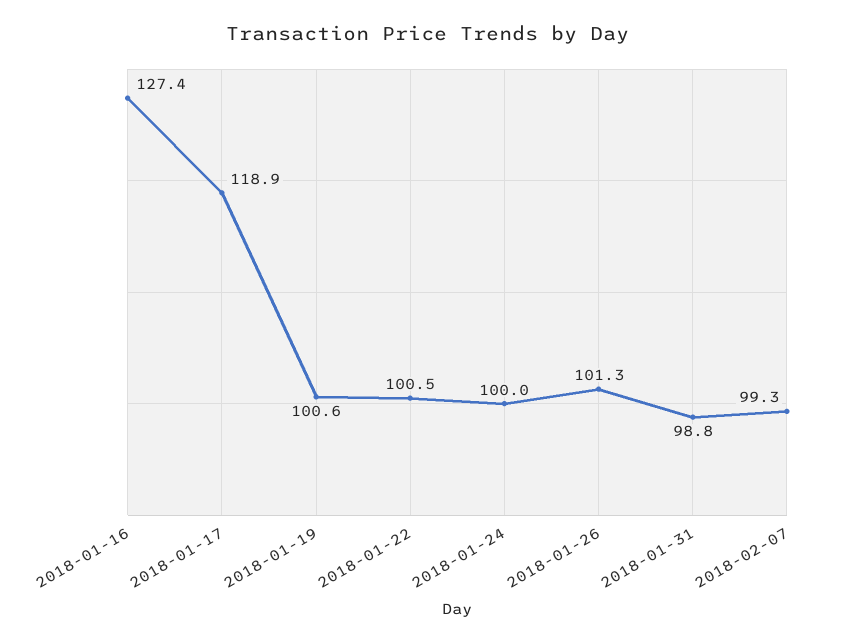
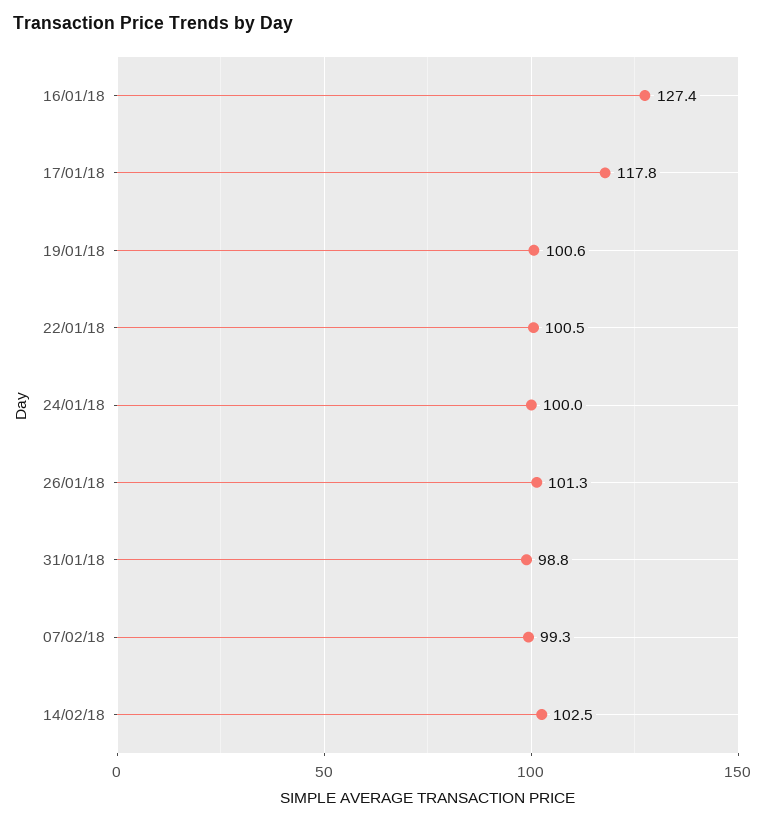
2018-01-17: 118.9 -> 117.8
14/02/18: none -> 102.5

